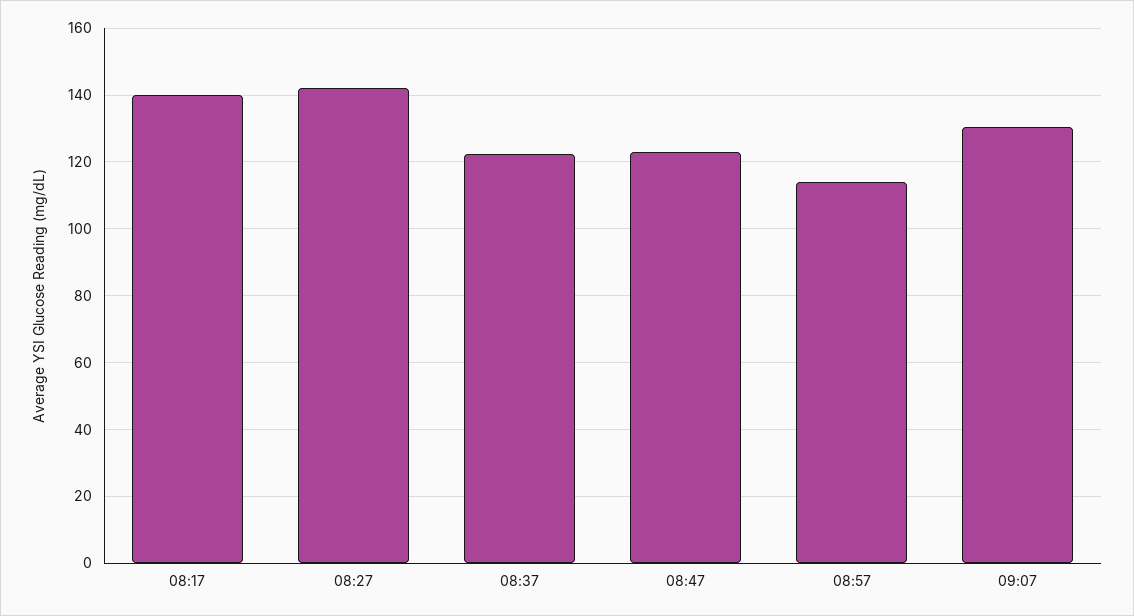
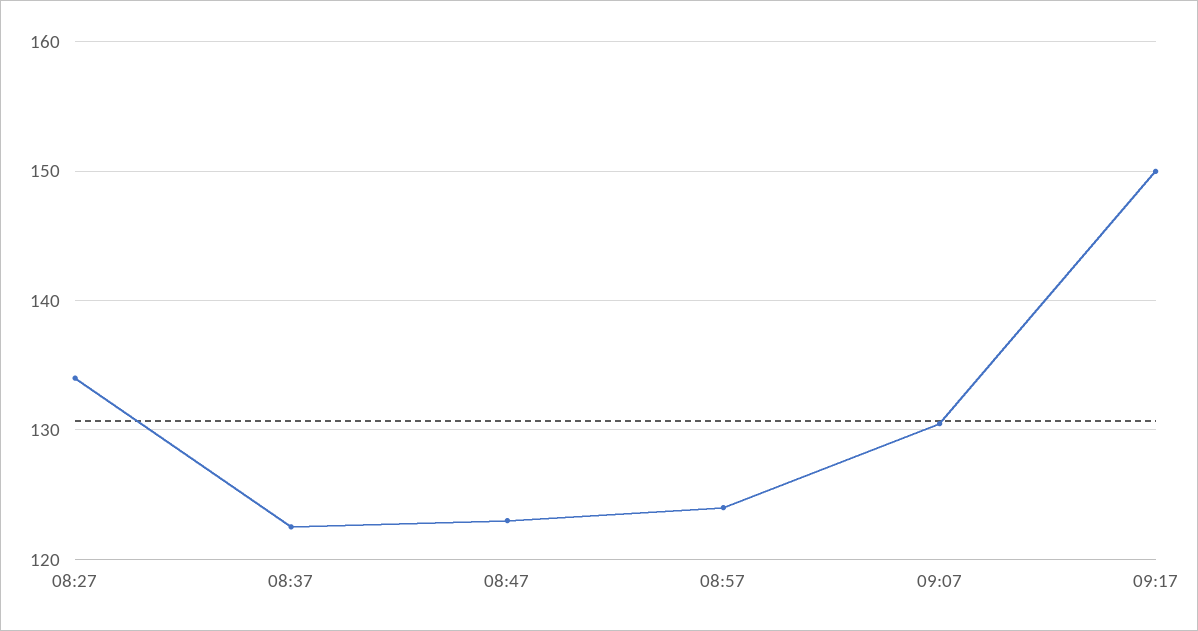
08:17: 140 -> none
08:27: 142 -> 134
08:57: 114 -> 124
09:17: none -> 150

